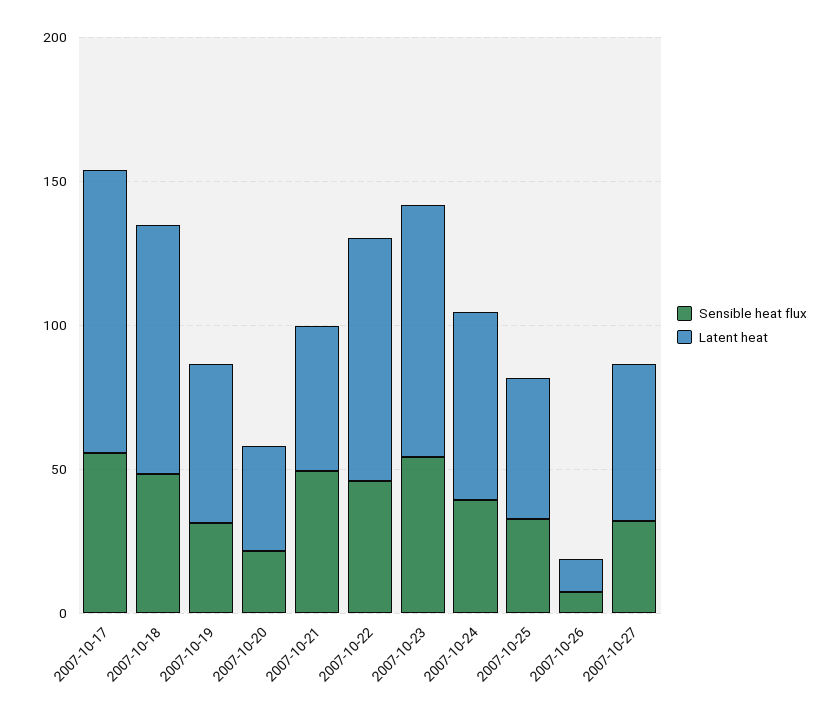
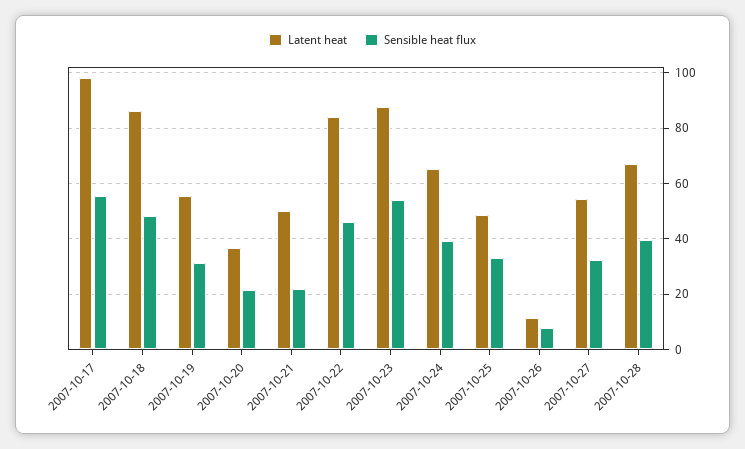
Sensible heat flux, 2007-10-21: 50 -> 22.5
Latent heat, 2007-10-28: none -> 67.5
Sensible heat flux, 2007-10-28: none -> 40

